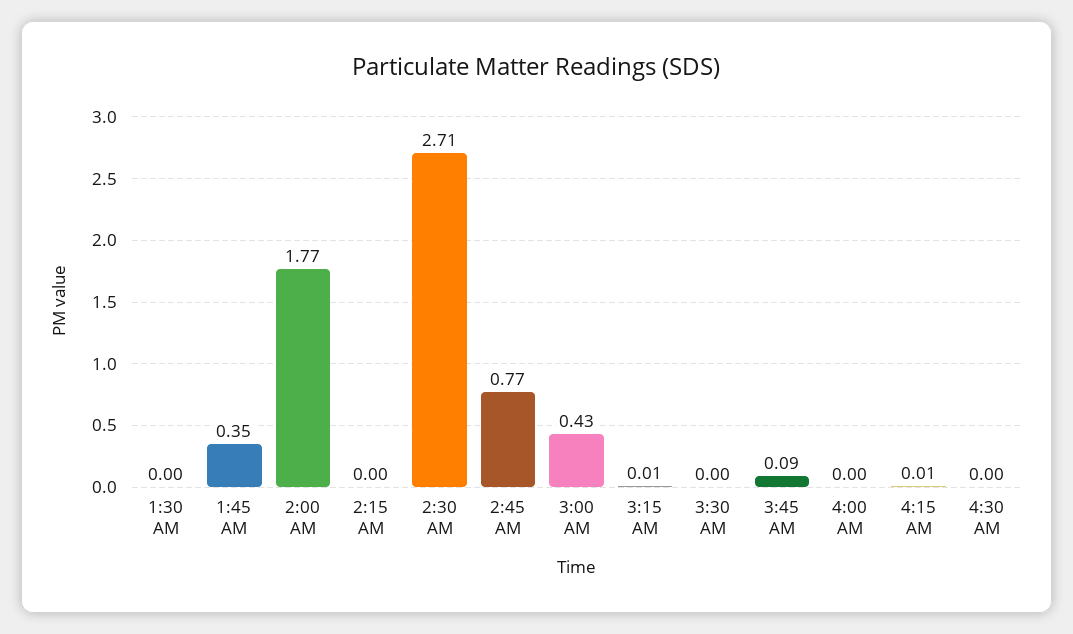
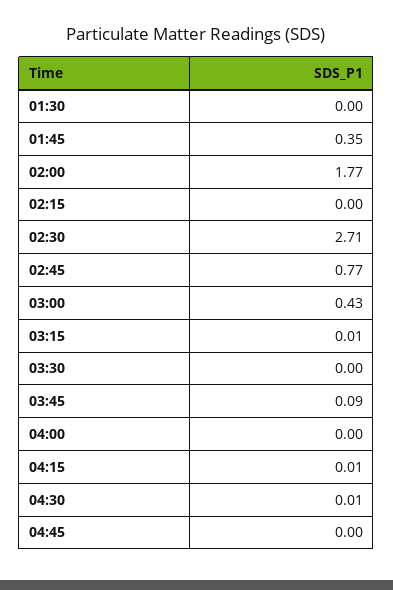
4:30 AM: 0 -> 0.01
04:45: none -> 0

